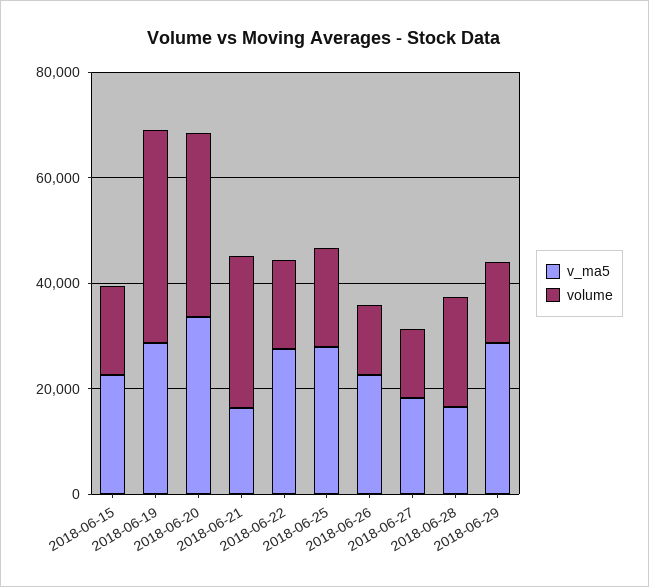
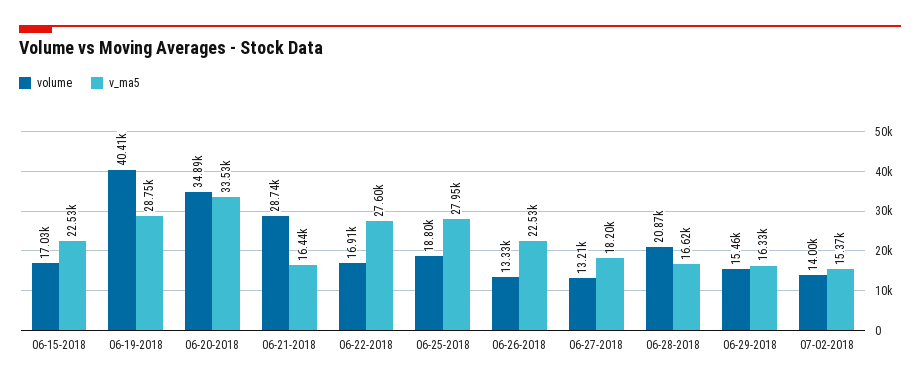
v_ma5, 2018-06-29: 30000 -> 16330
volume, 07-02-2018: none -> 14000
v_ma5, 07-02-2018: none -> 15370

